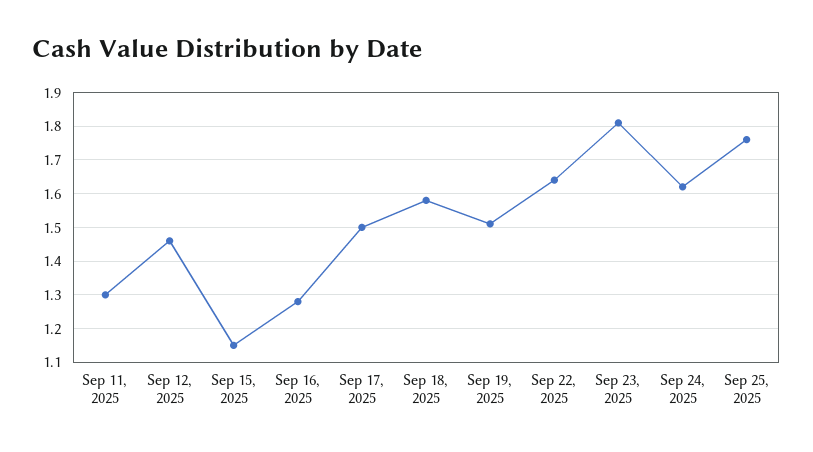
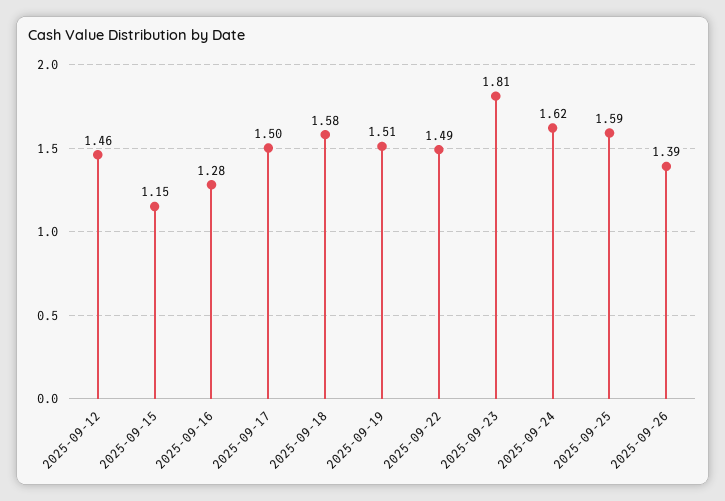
Sep 11, 2025: 1.3 -> none
Sep 22, 2025: 1.65 -> 1.49
Sep 25, 2025: 1.75 -> 1.59
2025-09-26: none -> 1.39

